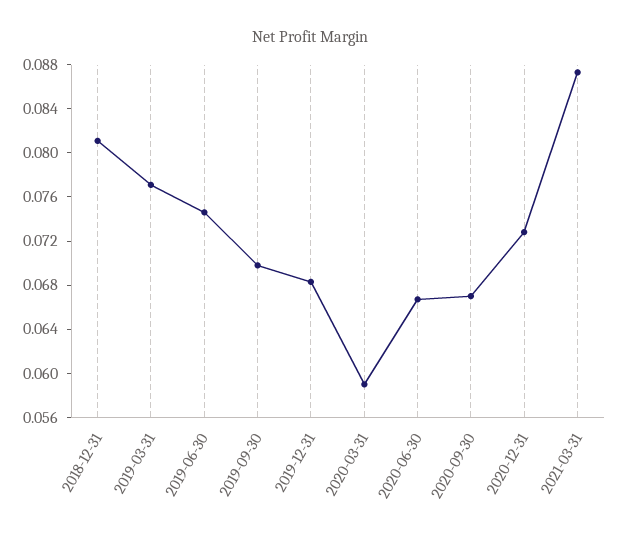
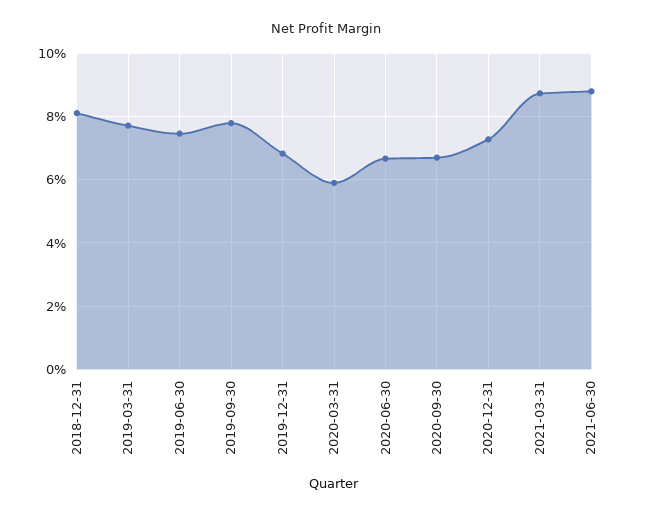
2019-09-30: 0.07 -> 0.078
2021-06-30: none -> 0.088

